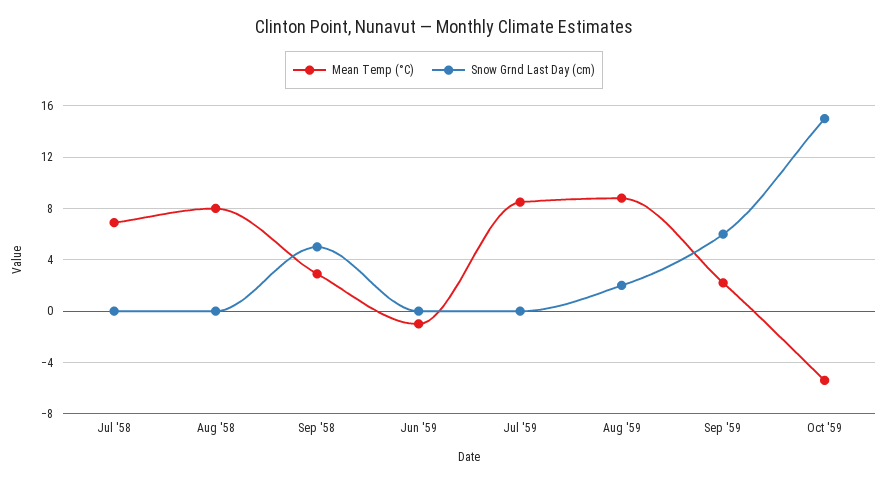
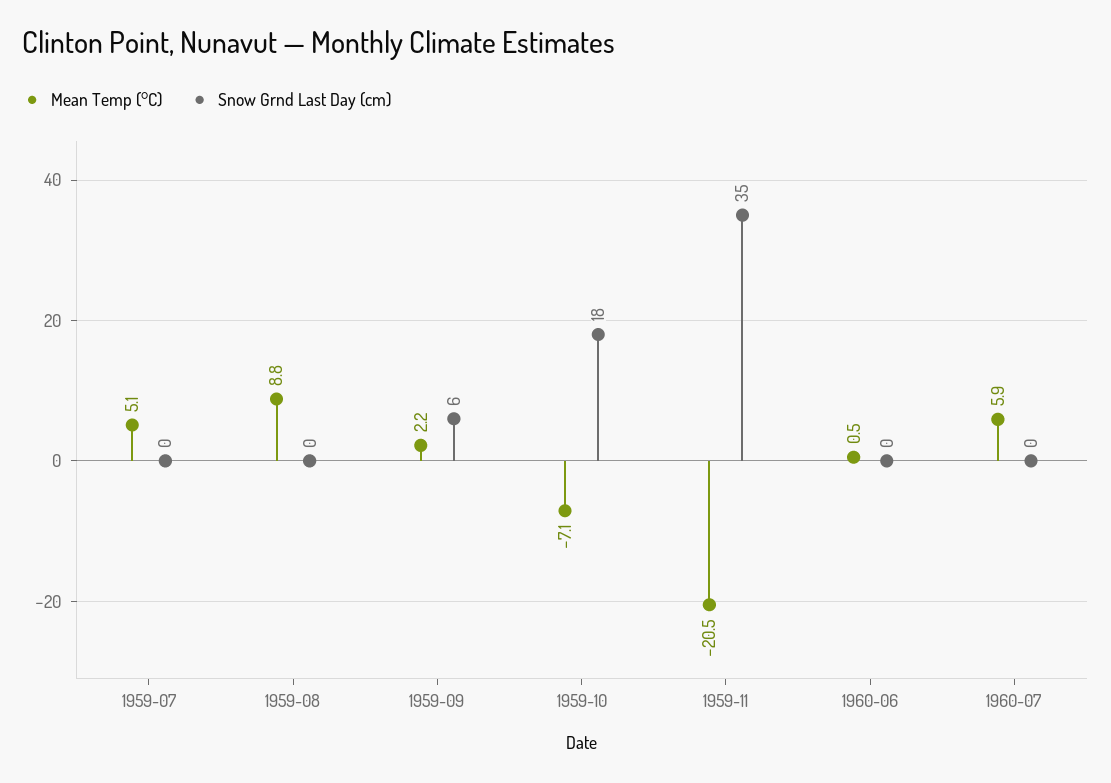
Mean Temp (°C), Jul '58: 7 -> none
Snow Grnd Last Day (cm), Jul '58: 0 -> none
Mean Temp (°C), Aug '58: 8 -> none
Snow Grnd Last Day (cm), Aug '58: 0 -> none
Mean Temp (°C), Sep '58: 3 -> none
Snow Grnd Last Day (cm), Sep '58: 5 -> none
Mean Temp (°C), Jun '59: -1 -> none
Snow Grnd Last Day (cm), Jun '59: 0 -> none
Mean Temp (°C), Jul '59: 8.5 -> 5.1
Snow Grnd Last Day (cm), Aug '59: 2 -> 0
Mean Temp (°C), Oct '59: -5.5 -> -7.1
Snow Grnd Last Day (cm), Oct '59: 15 -> 18
Mean Temp (°C), 1959-11: none -> -20.5
Snow Grnd Last Day (cm), 1959-11: none -> 35
Mean Temp (°C), 1960-06: none -> 0.5
Snow Grnd Last Day (cm), 1960-06: none -> 0
Mean Temp (°C), 1960-07: none -> 5.9
Snow Grnd Last Day (cm), 1960-07: none -> 0

